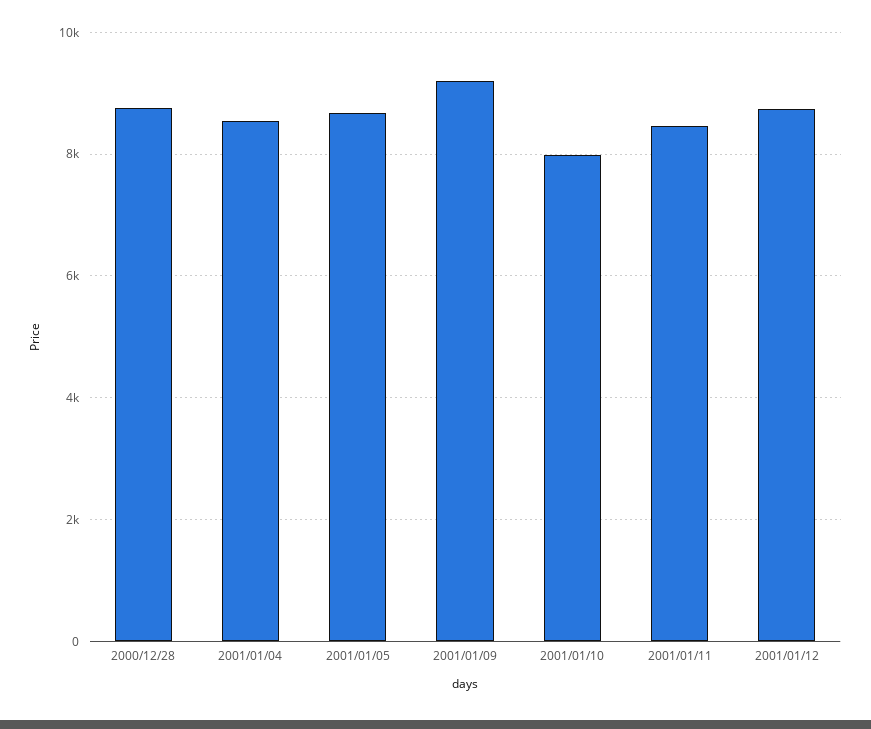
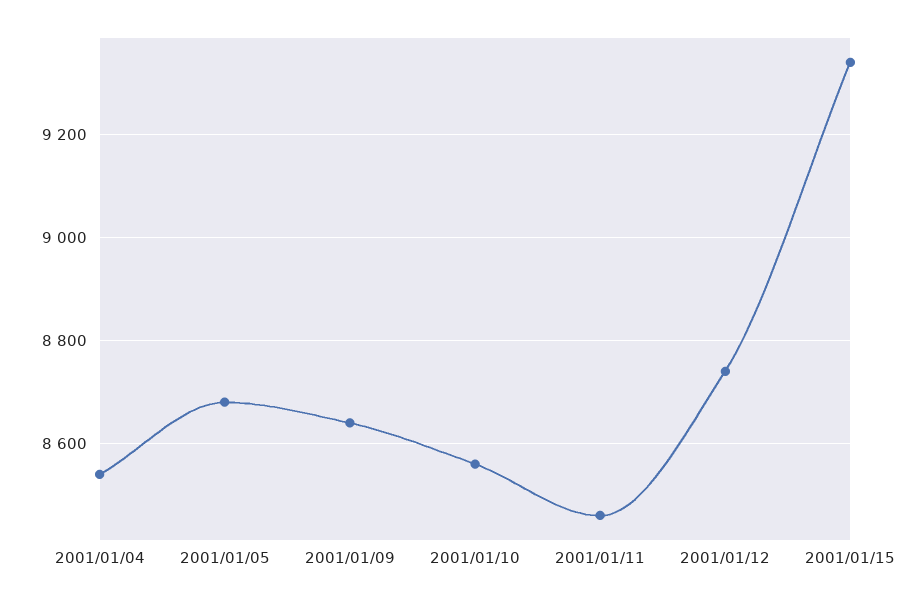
2000/12/28: 8800 -> none
2001/01/09: 9200 -> 8640
2001/01/10: 8000 -> 8560
2001/01/15: none -> 9340

